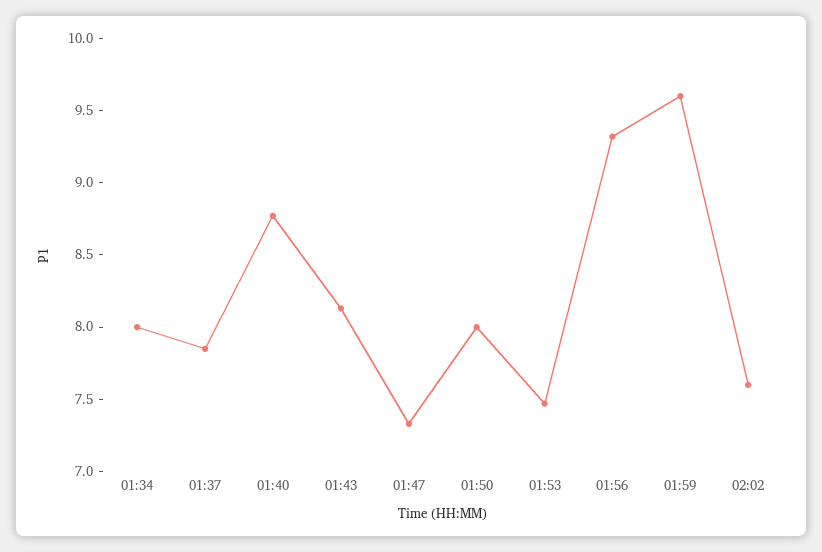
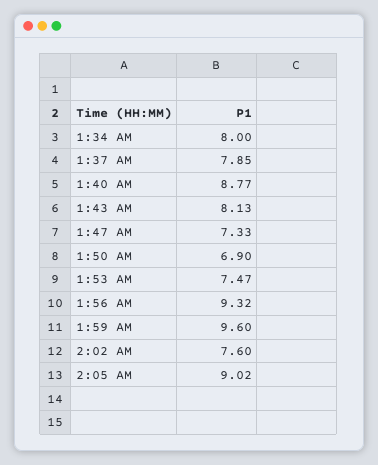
01:50: 8 -> 6.9
2:05 AM: none -> 9.02

